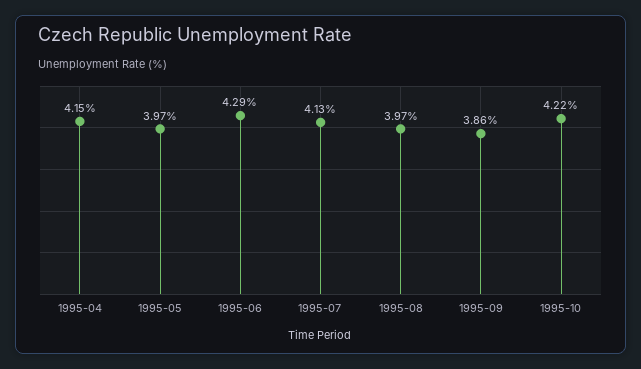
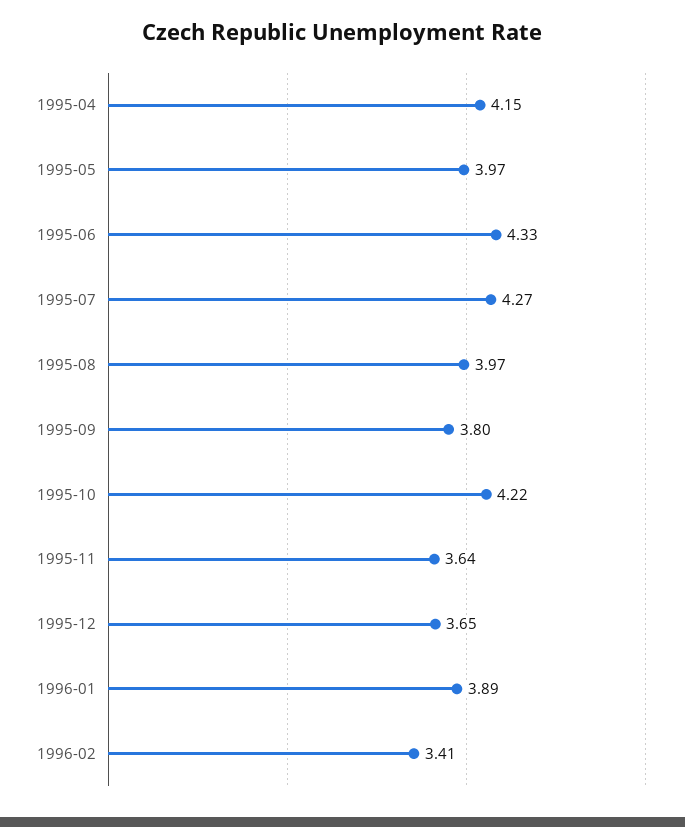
1995-06: 4.29 -> 4.33
1995-07: 4.13 -> 4.27
1995-09: 3.86 -> 3.8
1995-11: none -> 3.64
1995-12: none -> 3.65
1996-01: none -> 3.89
1996-02: none -> 3.41

